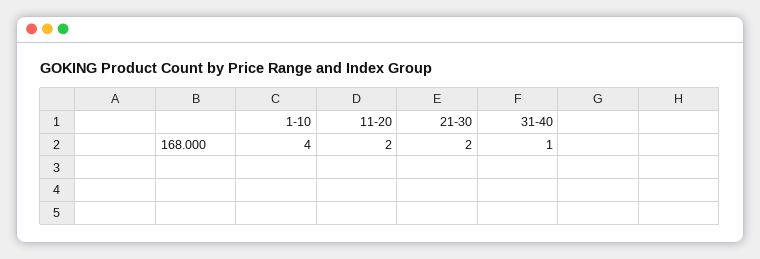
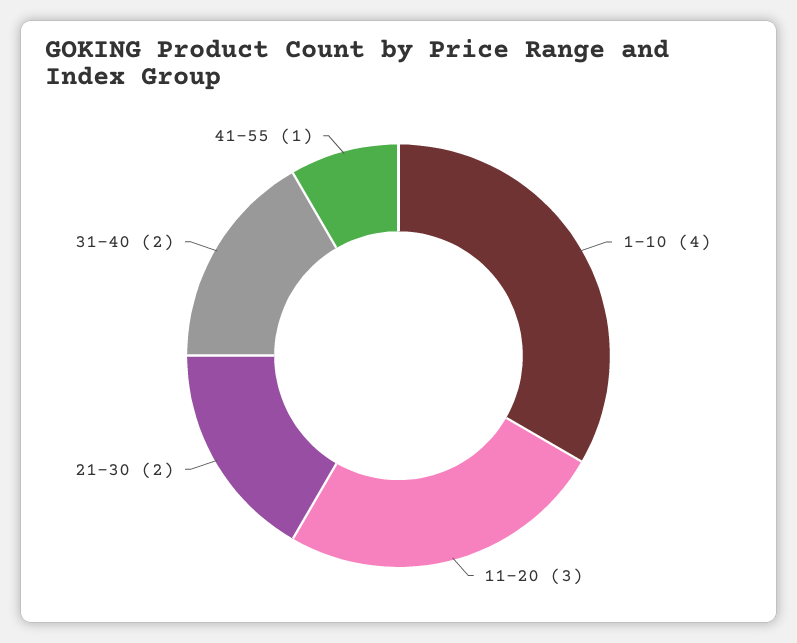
11-20: 2 -> 3
31-40: 1 -> 2
41-55: none -> 1

